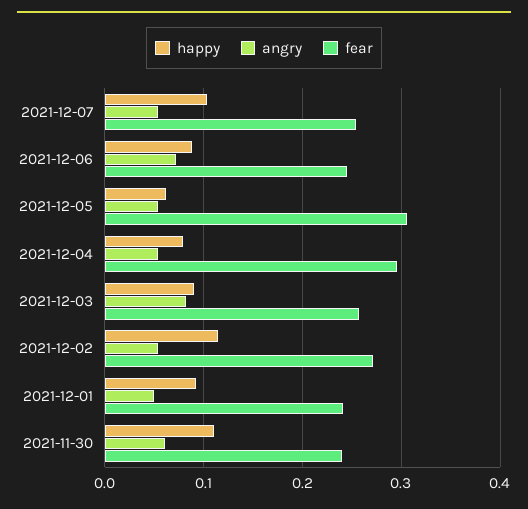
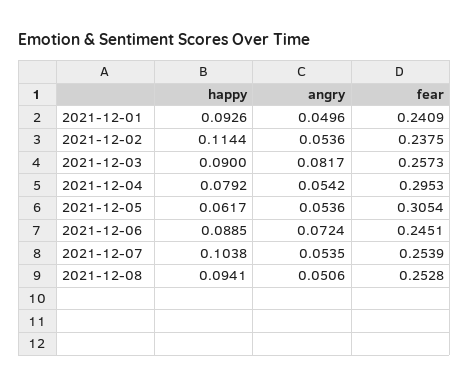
fear, 2021-12-02: 0.27 -> 0.2375
happy, 2021-11-30: 0.11 -> none
angry, 2021-11-30: 0.06 -> none
fear, 2021-11-30: 0.24 -> none
happy, 2021-12-08: none -> 0.0941
angry, 2021-12-08: none -> 0.0506
fear, 2021-12-08: none -> 0.2528

